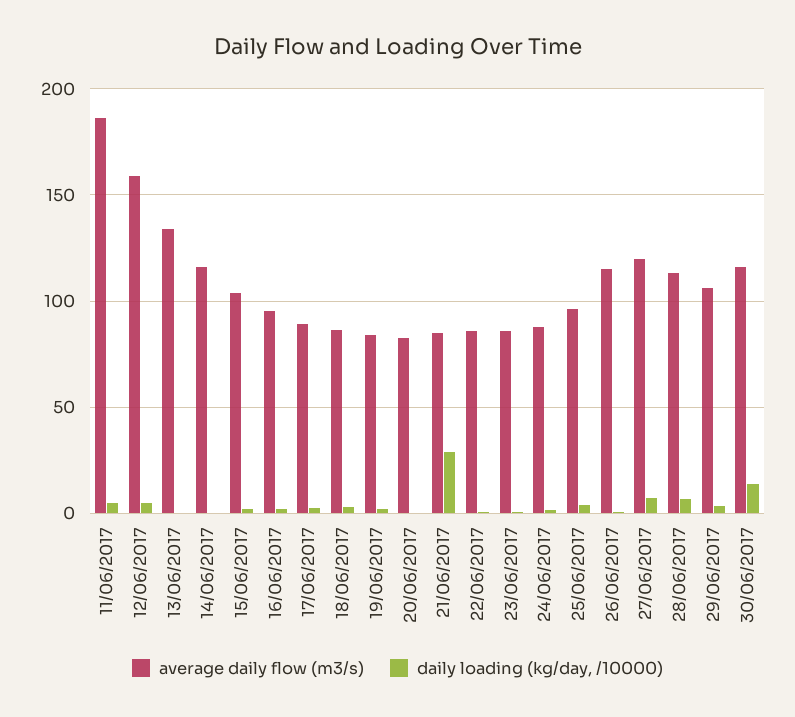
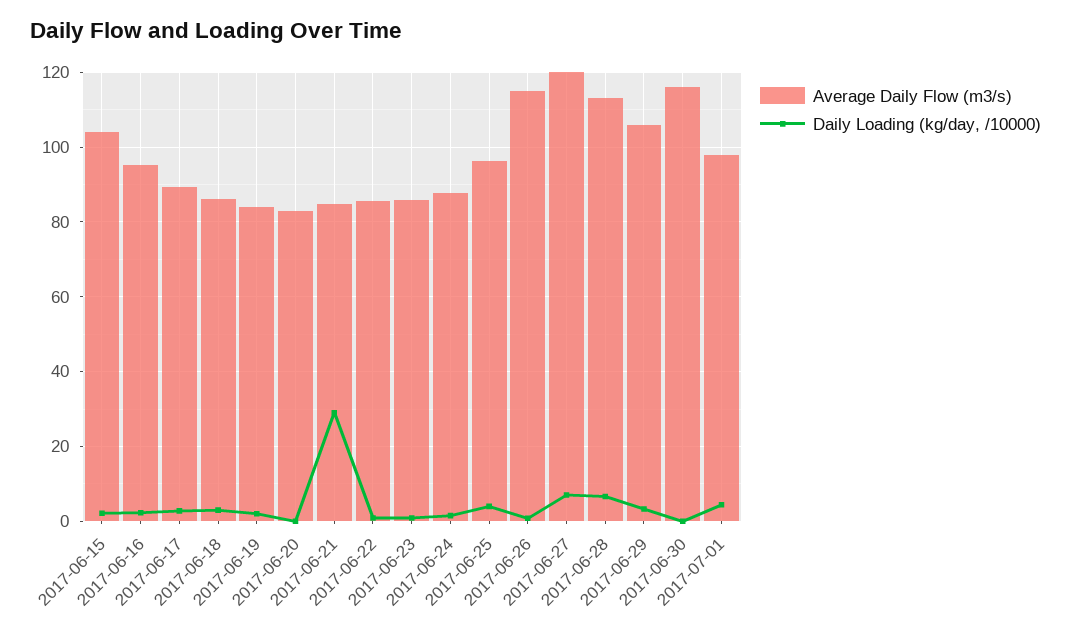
average daily flow (m3/s), 11/06/2017: 185 -> none
daily loading (kg/day, /10000), 11/06/2017: 5 -> none
average daily flow (m3/s), 12/06/2017: 160 -> none
daily loading (kg/day, /10000), 12/06/2017: 5 -> none
average daily flow (m3/s), 13/06/2017: 135 -> none
daily loading (kg/day, /10000), 13/06/2017: 0 -> none
average daily flow (m3/s), 14/06/2017: 115 -> none
daily loading (kg/day, /10000), 14/06/2017: 0 -> none
daily loading (kg/day, /10000), 30/06/2017: 15 -> 0
average daily flow (m3/s), 2017-07-01: none -> 98
daily loading (kg/day, /10000), 2017-07-01: none -> 4

